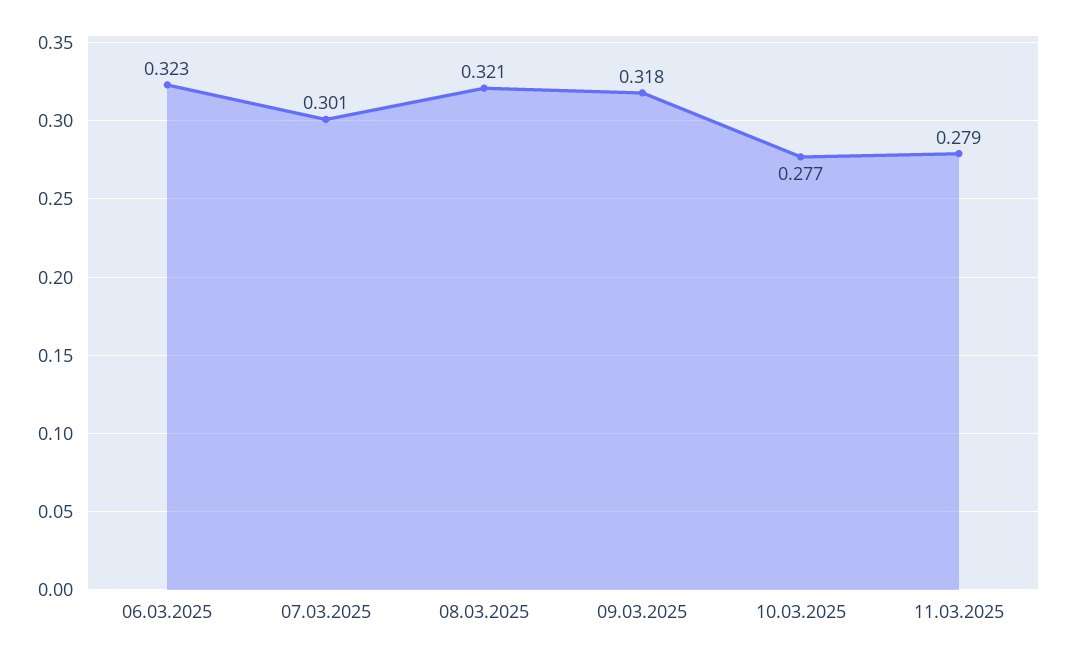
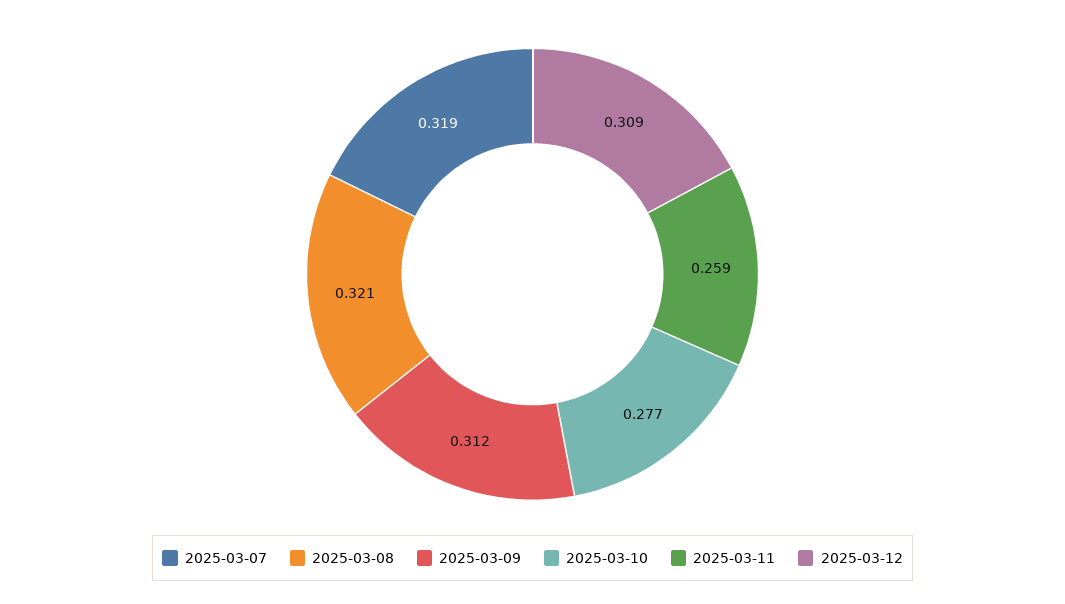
06.03.2025: 0.323 -> none
07.03.2025: 0.301 -> 0.319
09.03.2025: 0.318 -> 0.312
11.03.2025: 0.279 -> 0.259
2025-03-12: none -> 0.309

